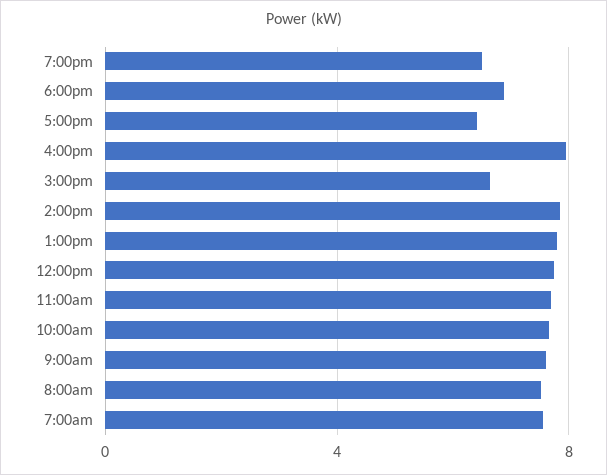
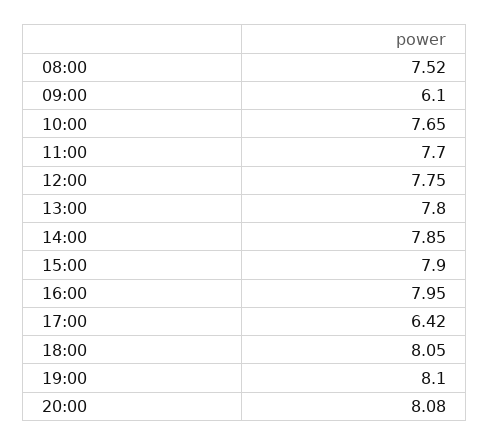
7:00pm: 6.5 -> 8.1
6:00pm: 7 -> 8.05
3:00pm: 6.5 -> 7.9
9:00am: 7.5 -> 6.1
7:00am: 7.5 -> none
20:00: none -> 8.08

